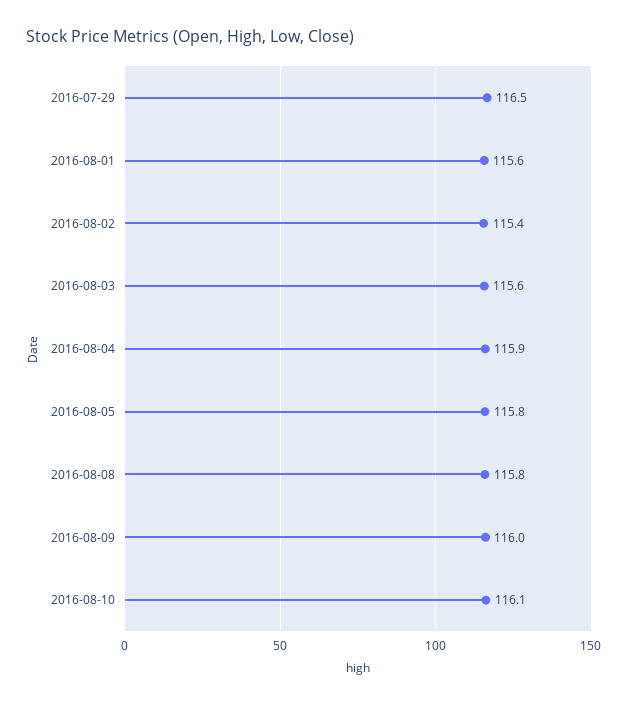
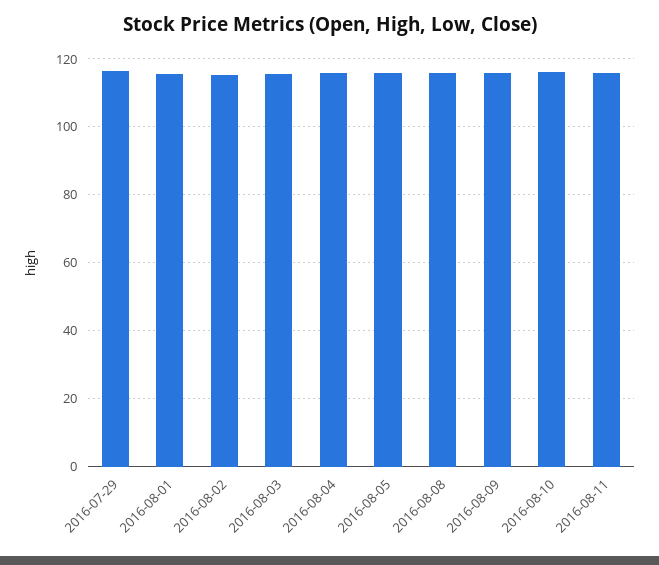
2016-08-11: none -> 116

